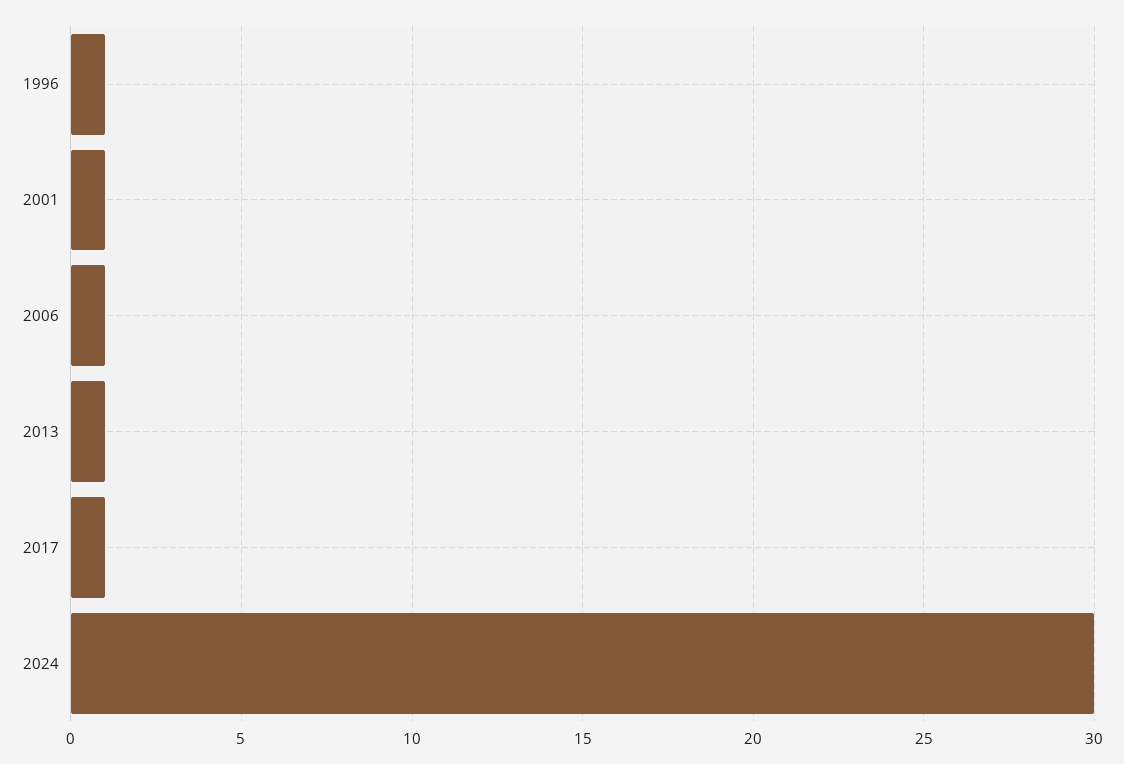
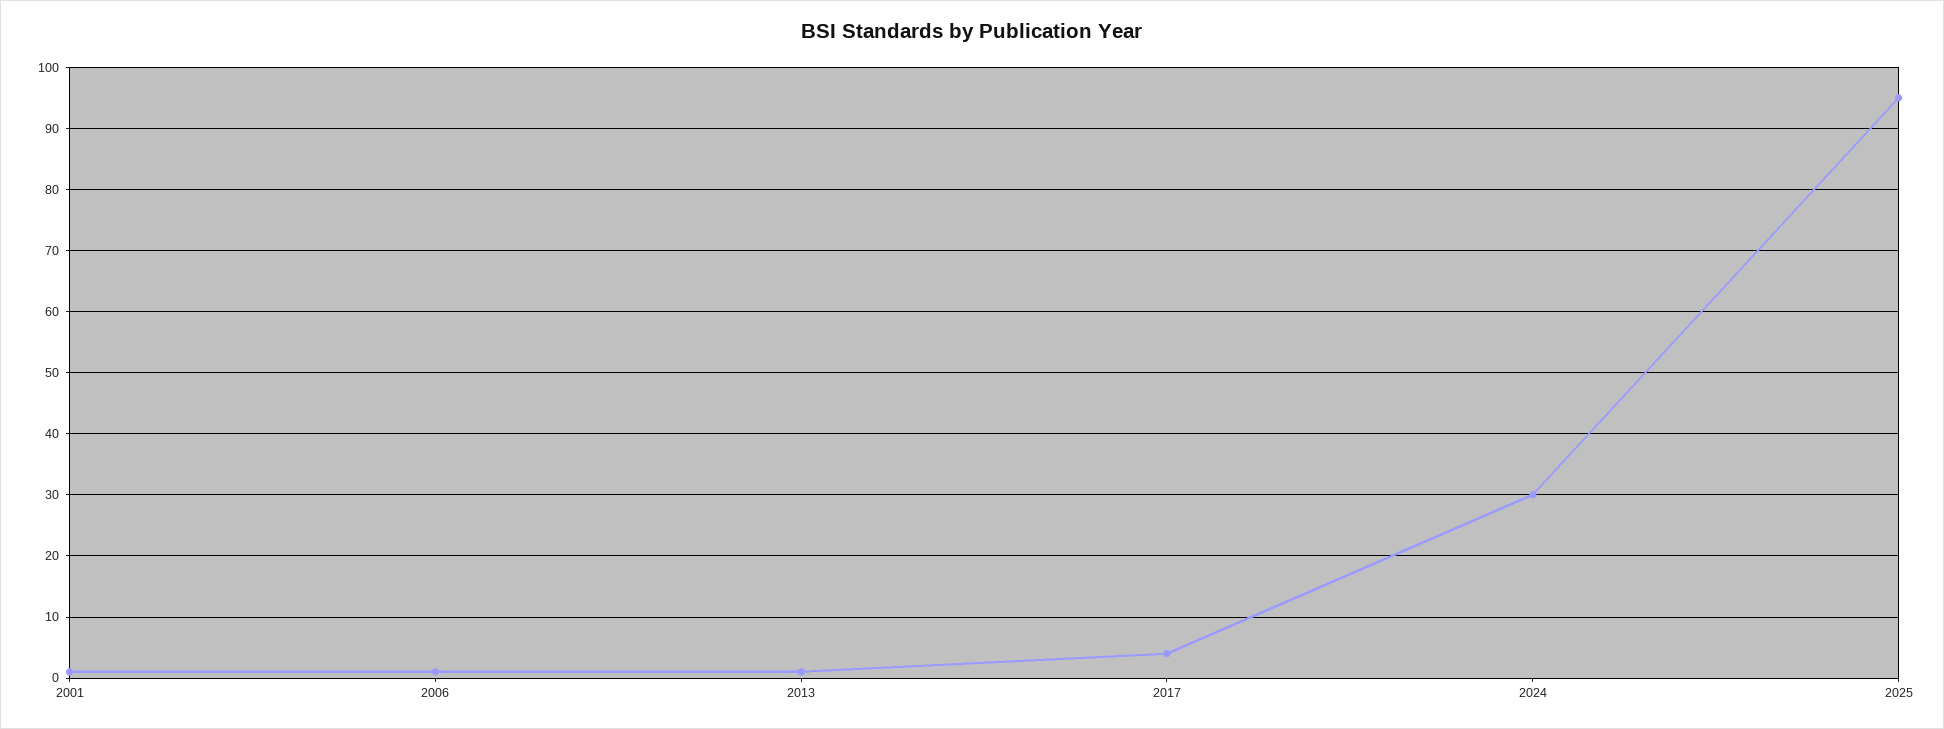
1996: 1 -> none
2017: 1 -> 4
2025: none -> 95

